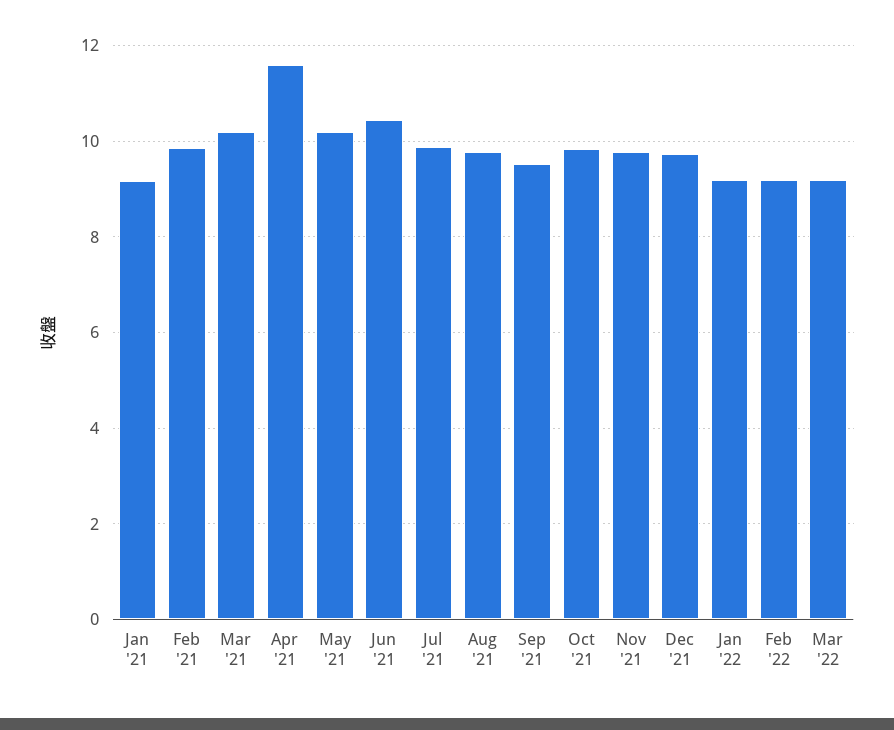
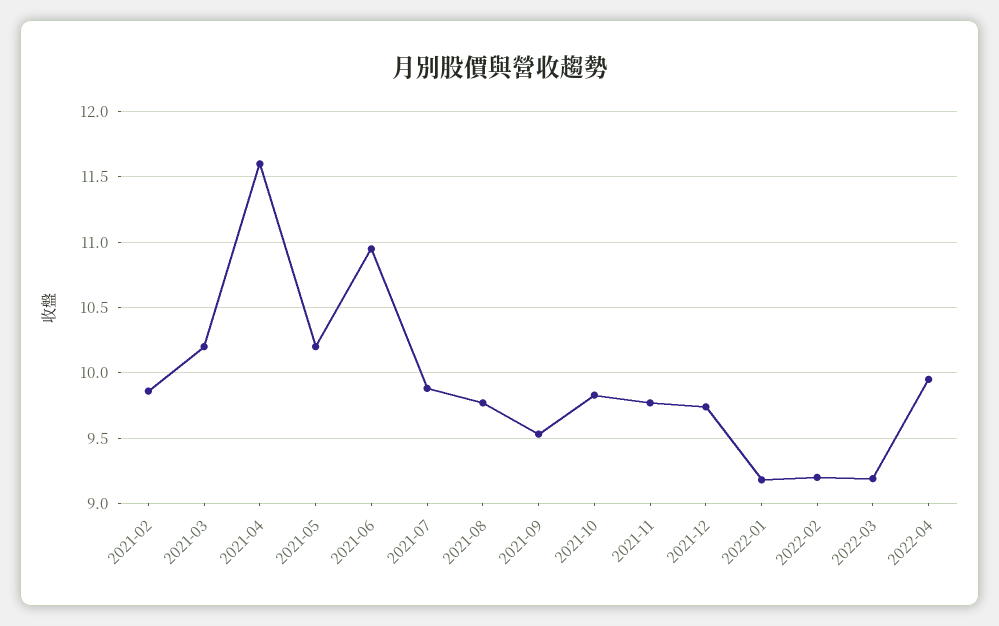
Jan '21: 9.2 -> none
Jun '21: 10.4 -> 10.95
2022-04: none -> 9.95

